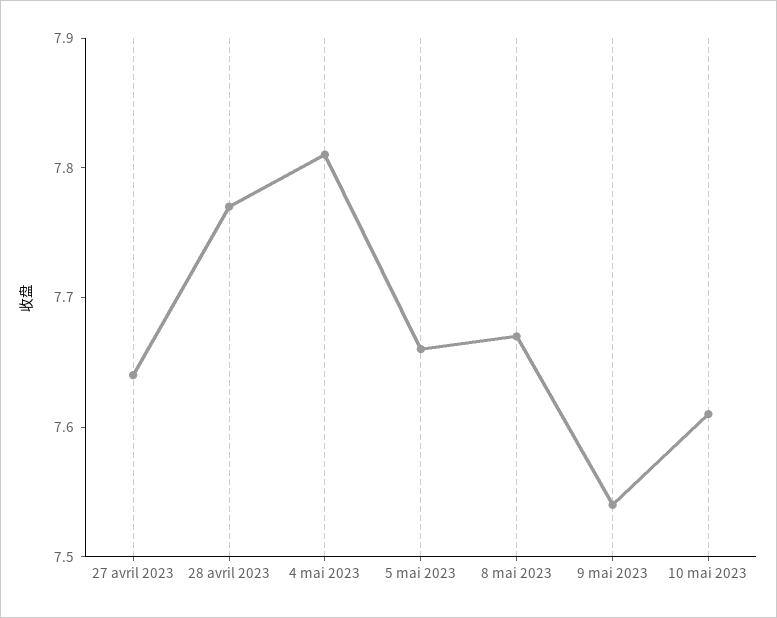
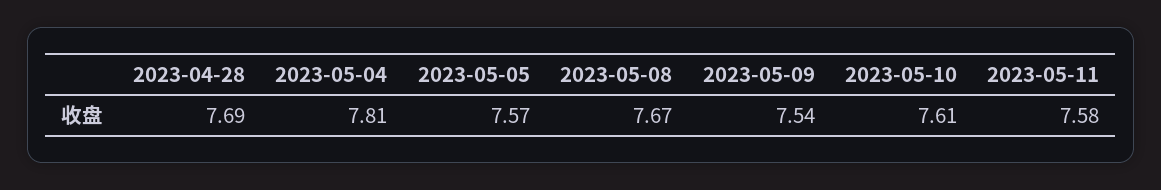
27 avril 2023: 7.64 -> none
28 avril 2023: 7.77 -> 7.69
5 mai 2023: 7.66 -> 7.57
2023-05-11: none -> 7.58

